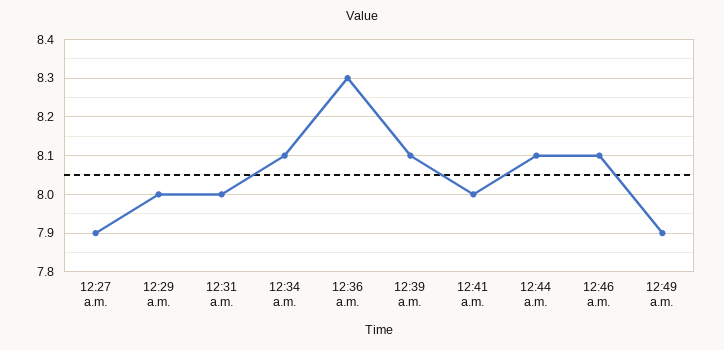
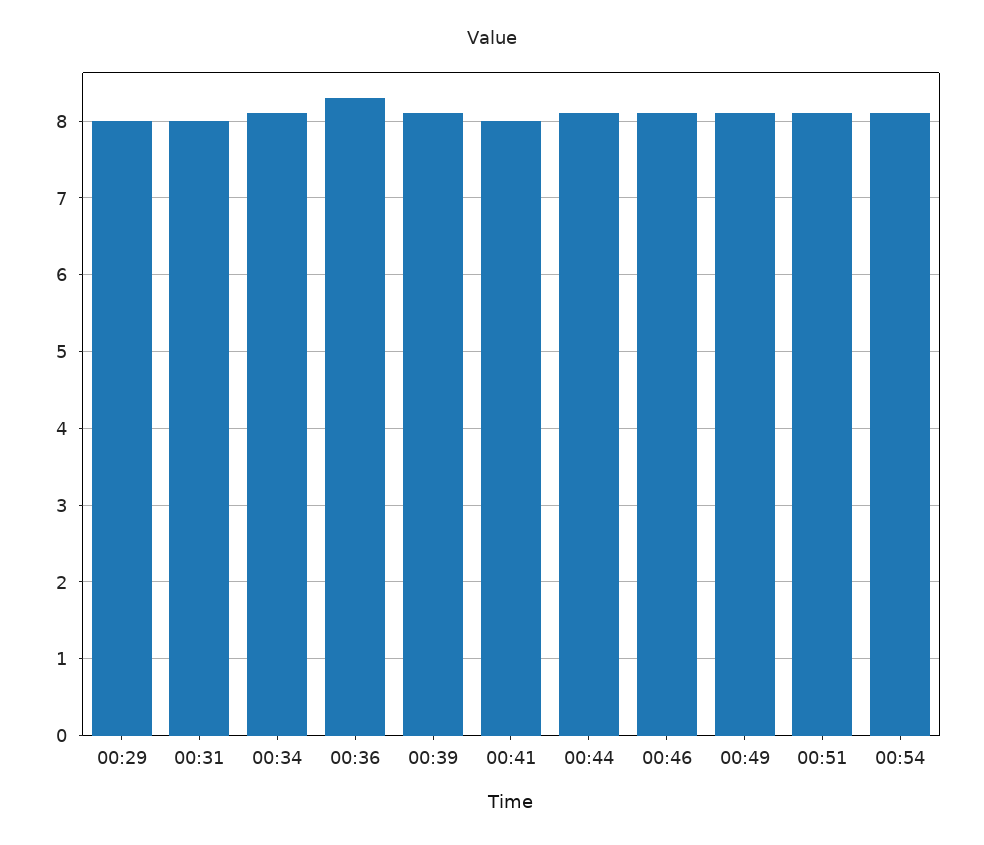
12:27 a.m.: 7.9 -> none
12:49 a.m.: 7.9 -> 8.1
00:51: none -> 8.1
00:54: none -> 8.1

